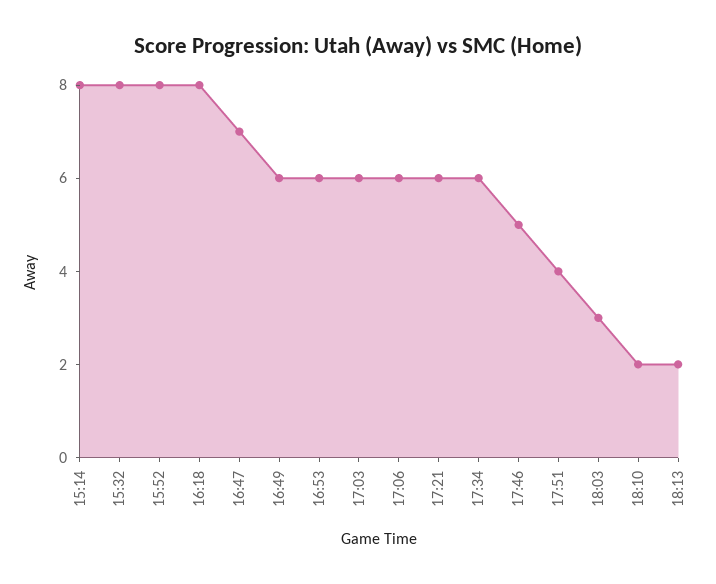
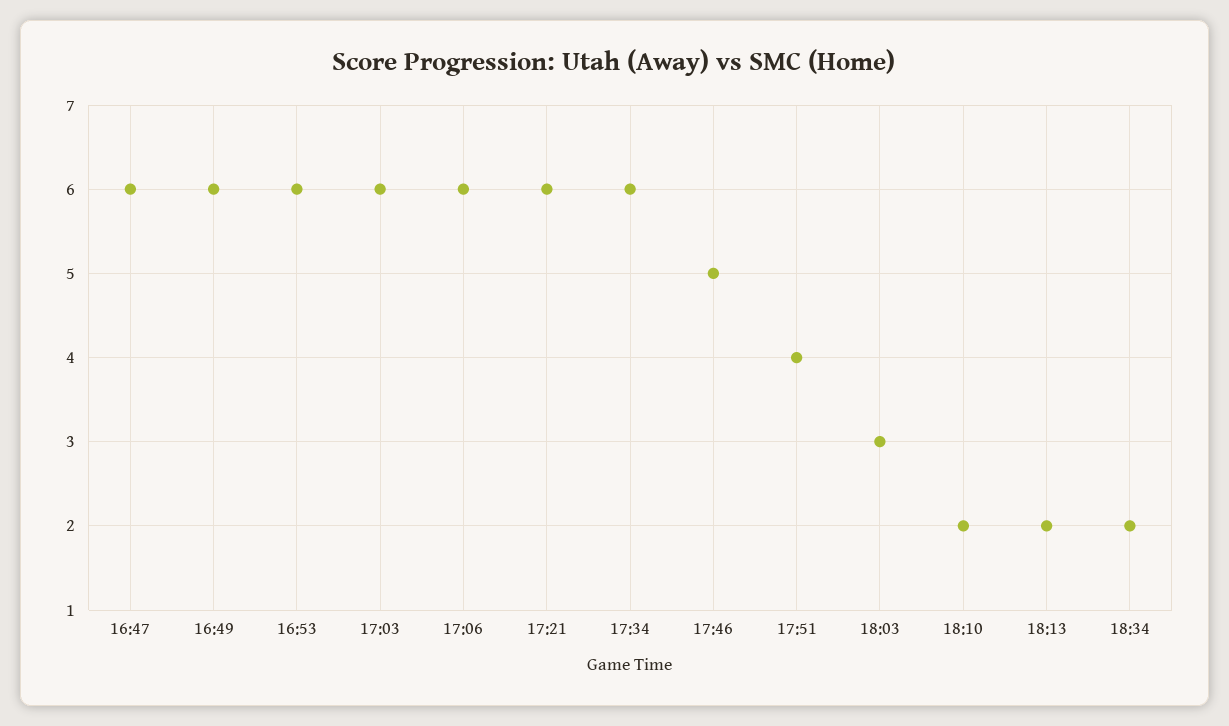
15:14: 8 -> none
15:32: 8 -> none
15:52: 8 -> none
16:18: 8 -> none
16:47: 7 -> 6
18:34: none -> 2

